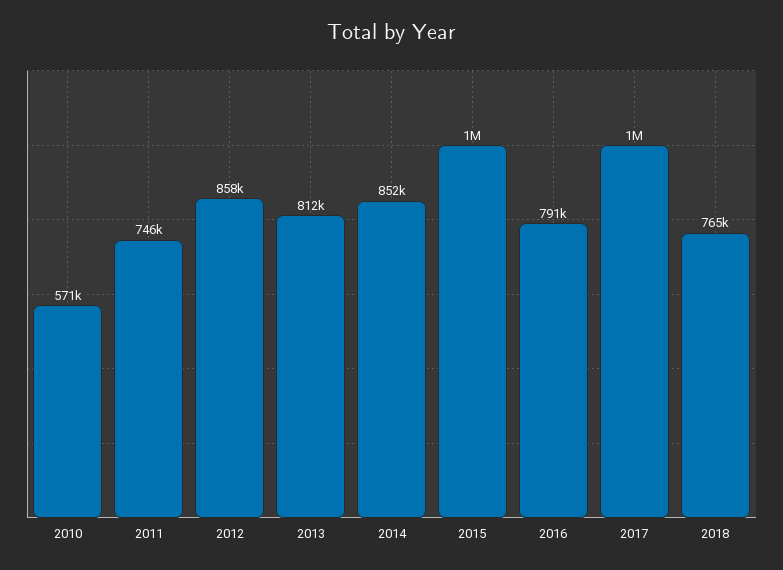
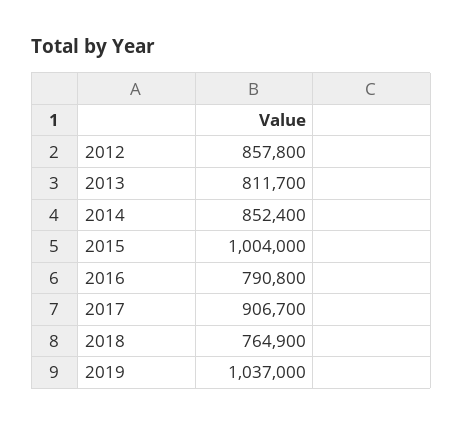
2010: 571000 -> none
2011: 746000 -> none
2017: 1000000 -> 906700
2019: none -> 1037000

